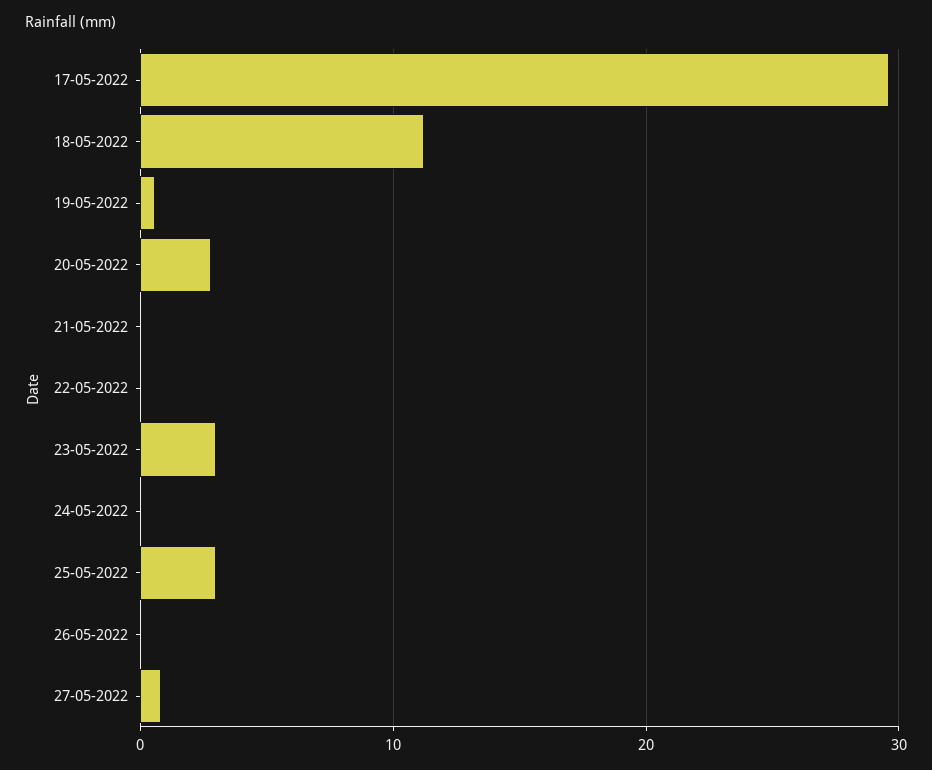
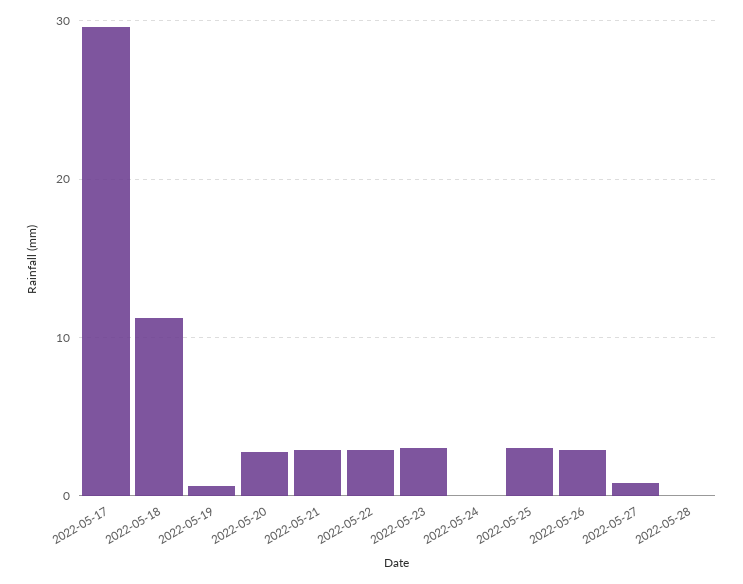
21-05-2022: 0 -> 3
22-05-2022: 0 -> 3
26-05-2022: 0 -> 3
2022-05-28: none -> 0

